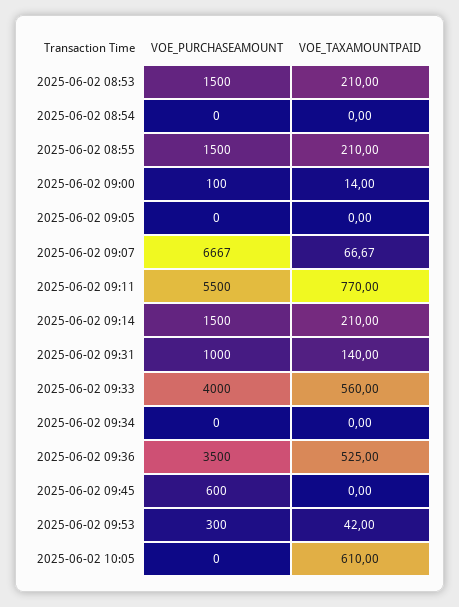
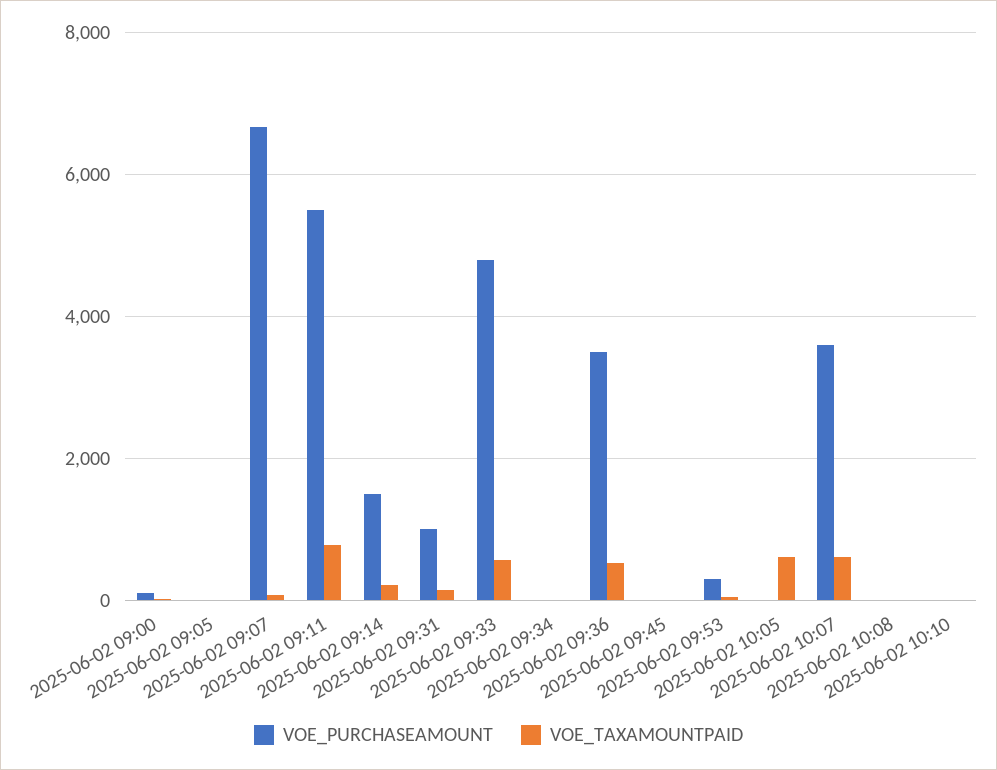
VOE_PURCHASEAMOUNT, 2025-06-02 08:53: 1500 -> none
VOE_TAXAMOUNTPAID, 2025-06-02 08:53: 210 -> none
VOE_PURCHASEAMOUNT, 2025-06-02 08:54: 0 -> none
VOE_TAXAMOUNTPAID, 2025-06-02 08:54: 0 -> none
VOE_PURCHASEAMOUNT, 2025-06-02 08:55: 1500 -> none
VOE_TAXAMOUNTPAID, 2025-06-02 08:55: 210 -> none
VOE_PURCHASEAMOUNT, 2025-06-02 09:33: 4000 -> 4800
VOE_PURCHASEAMOUNT, 2025-06-02 09:45: 600 -> 0
VOE_PURCHASEAMOUNT, 2025-06-02 10:07: none -> 3600
VOE_TAXAMOUNTPAID, 2025-06-02 10:07: none -> 600
VOE_PURCHASEAMOUNT, 2025-06-02 10:08: none -> 0
VOE_TAXAMOUNTPAID, 2025-06-02 10:08: none -> 0
VOE_PURCHASEAMOUNT, 2025-06-02 10:10: none -> 0
VOE_TAXAMOUNTPAID, 2025-06-02 10:10: none -> 0

